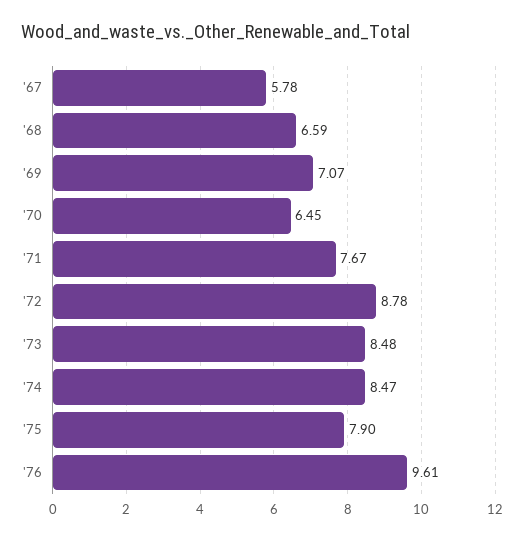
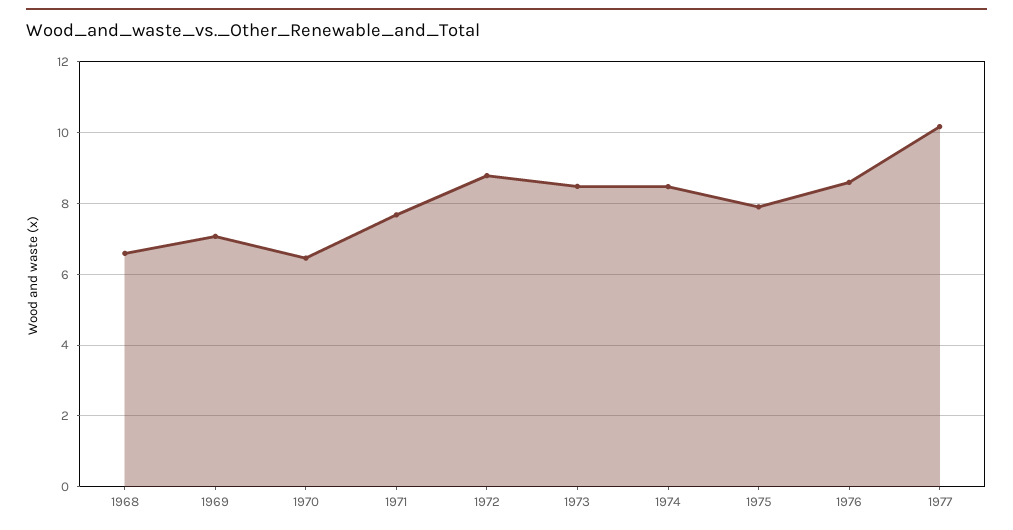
'67: 5.78 -> none
'76: 9.61 -> 8.6
1977: none -> 10.2

